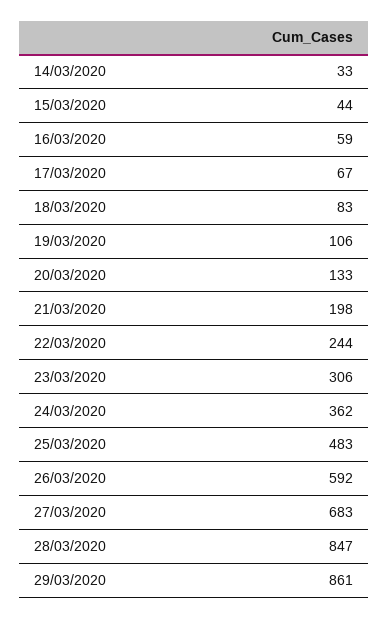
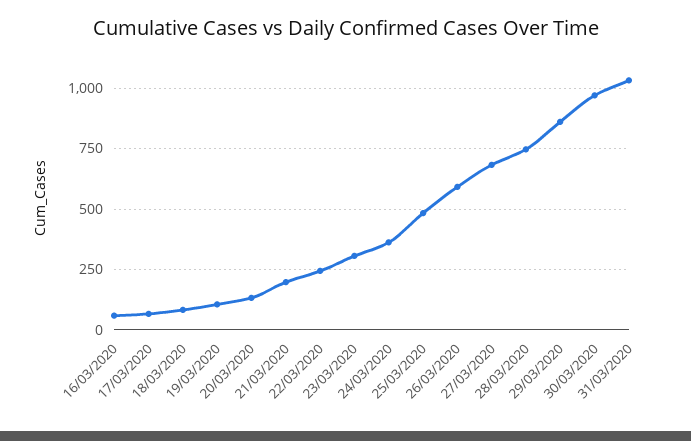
14/03/2020: 33 -> none
15/03/2020: 44 -> none
28/03/2020: 847 -> 750
30/03/2020: none -> 975
31/03/2020: none -> 1025

